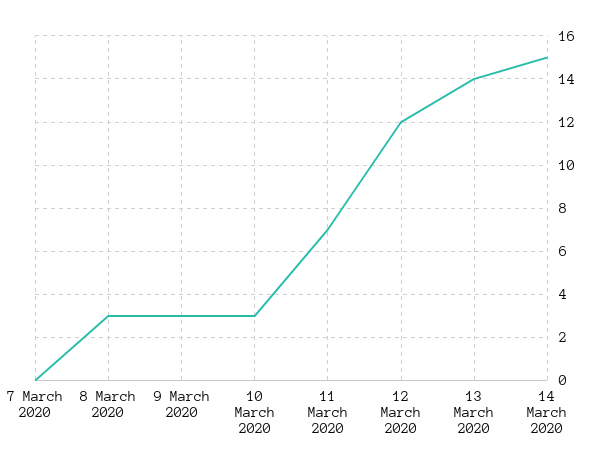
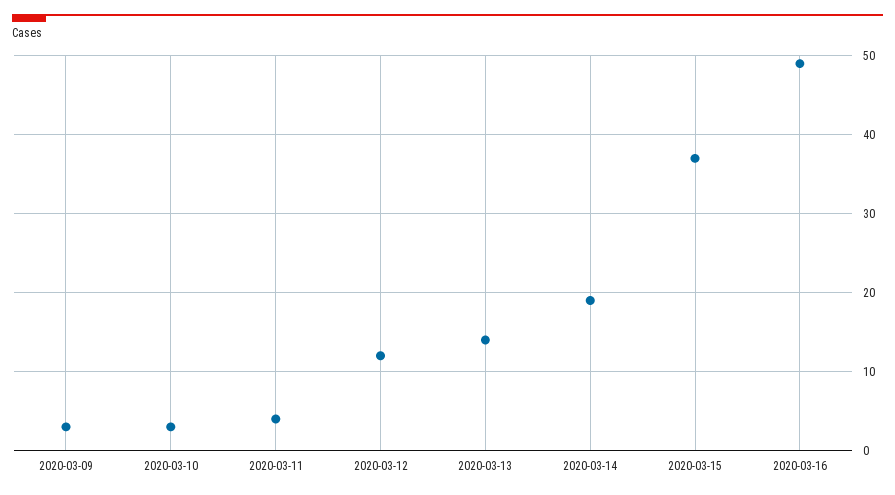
7 March 2020: 0 -> none
8 March 2020: 3 -> none
11 March 2020: 7 -> 4
14 March 2020: 15 -> 19
2020-03-15: none -> 37
2020-03-16: none -> 49

